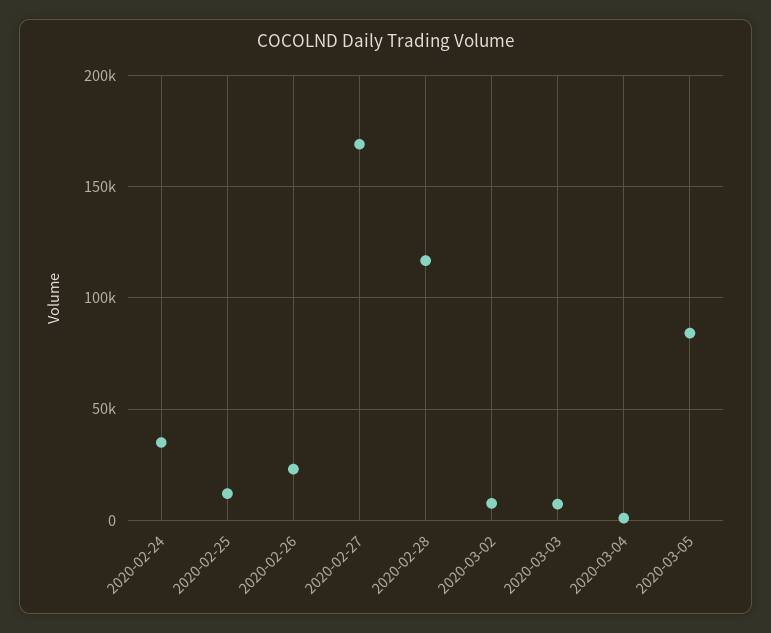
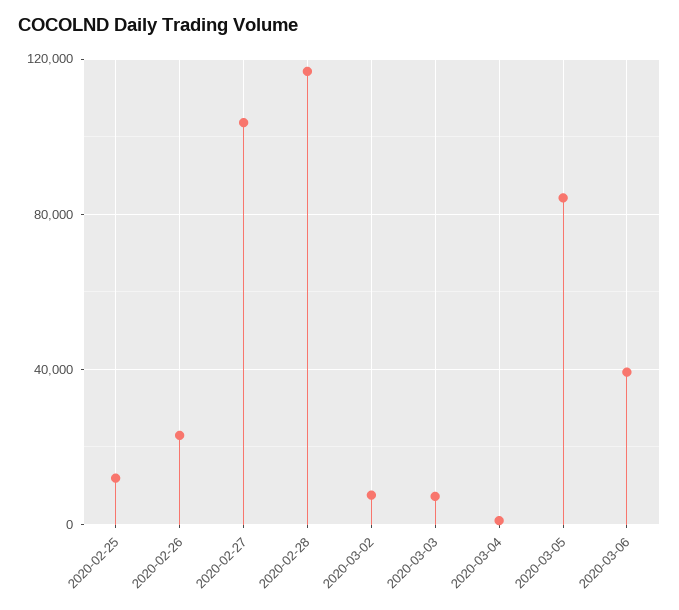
2020-02-24: 35000 -> none
2020-02-27: 170000 -> 105000
2020-03-06: none -> 40000

